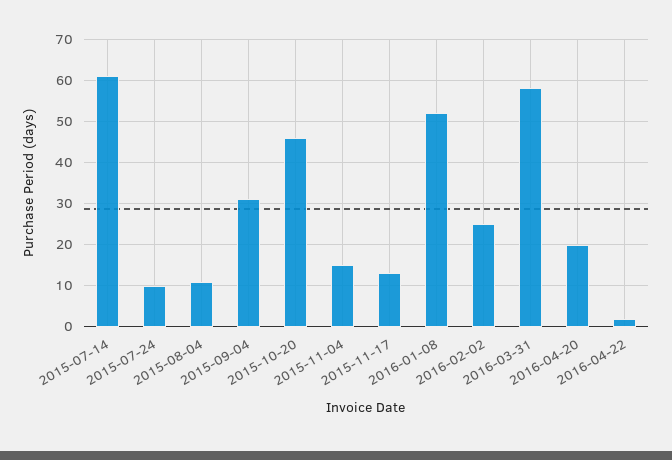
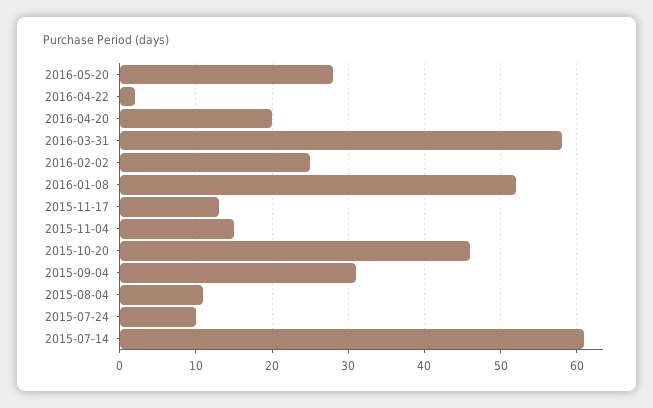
2016-05-20: none -> 28

